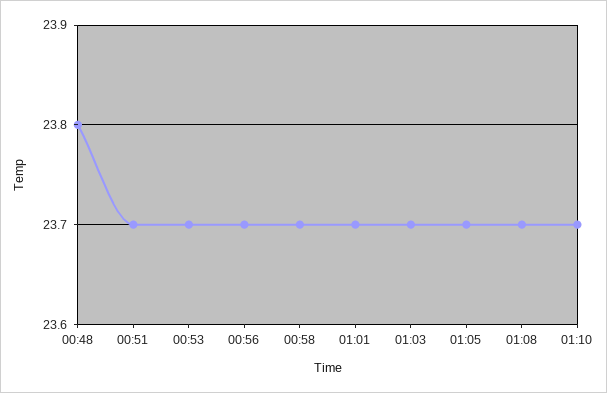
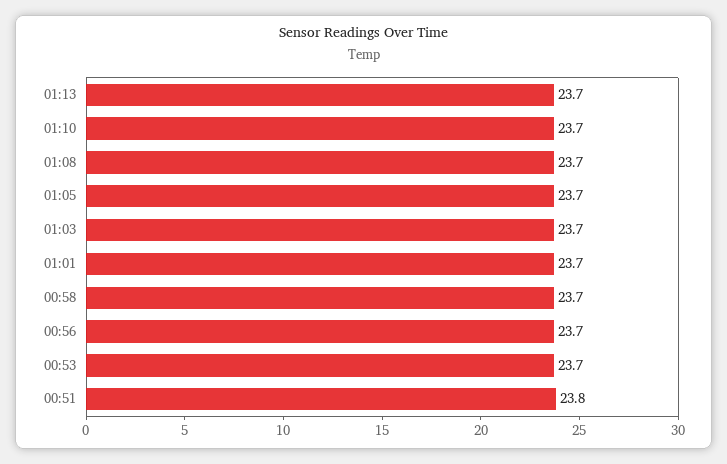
00:48: 23.8 -> none
00:51: 23.7 -> 23.8
01:13: none -> 23.7

